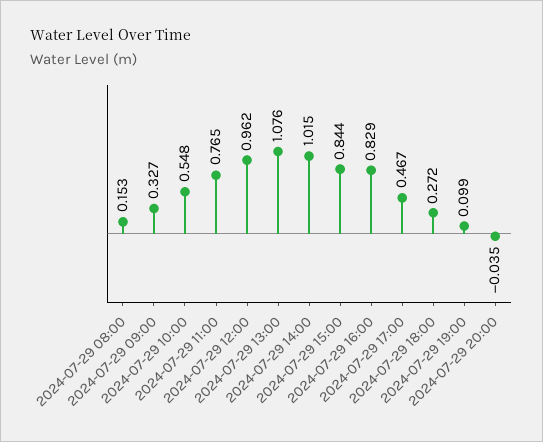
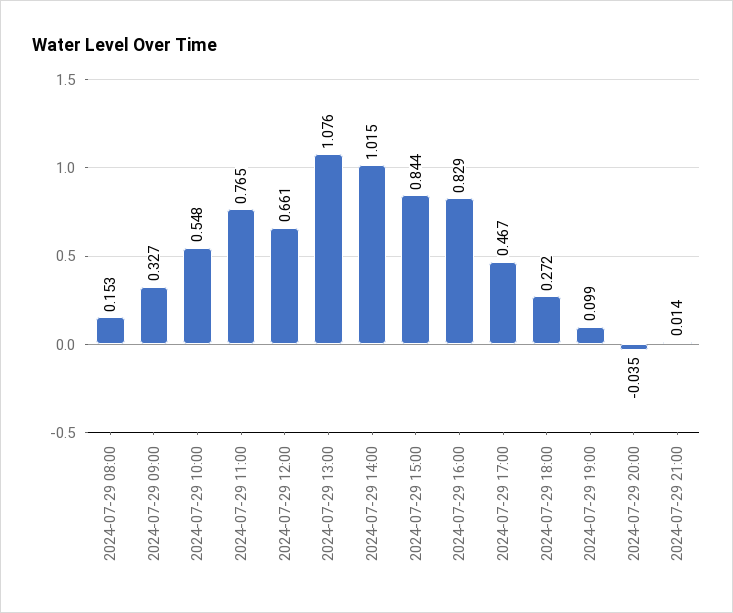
2024-07-29 12:00: 0.962 -> 0.661
2024-07-29 21:00: none -> 0.014

